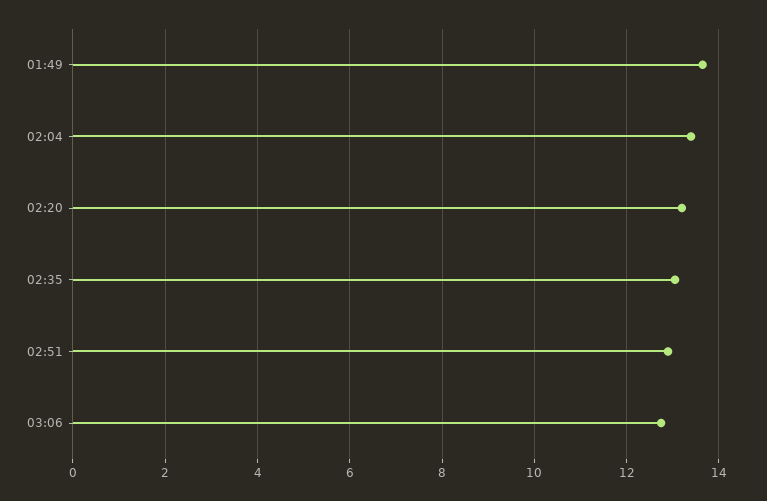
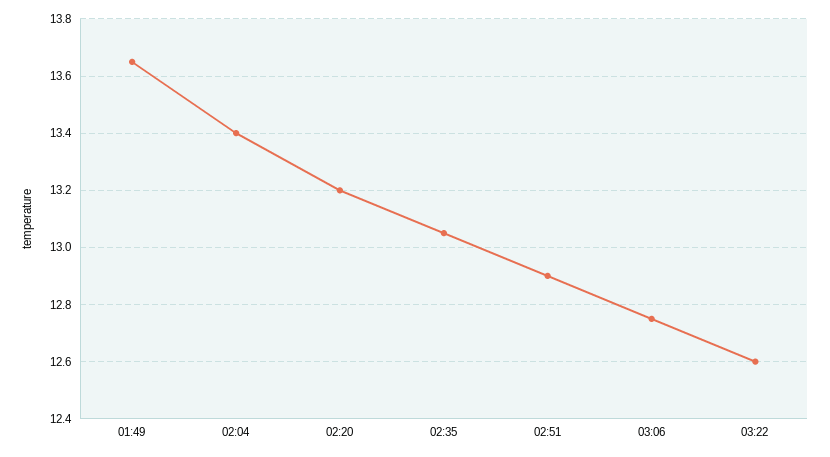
03:22: none -> 12.6

